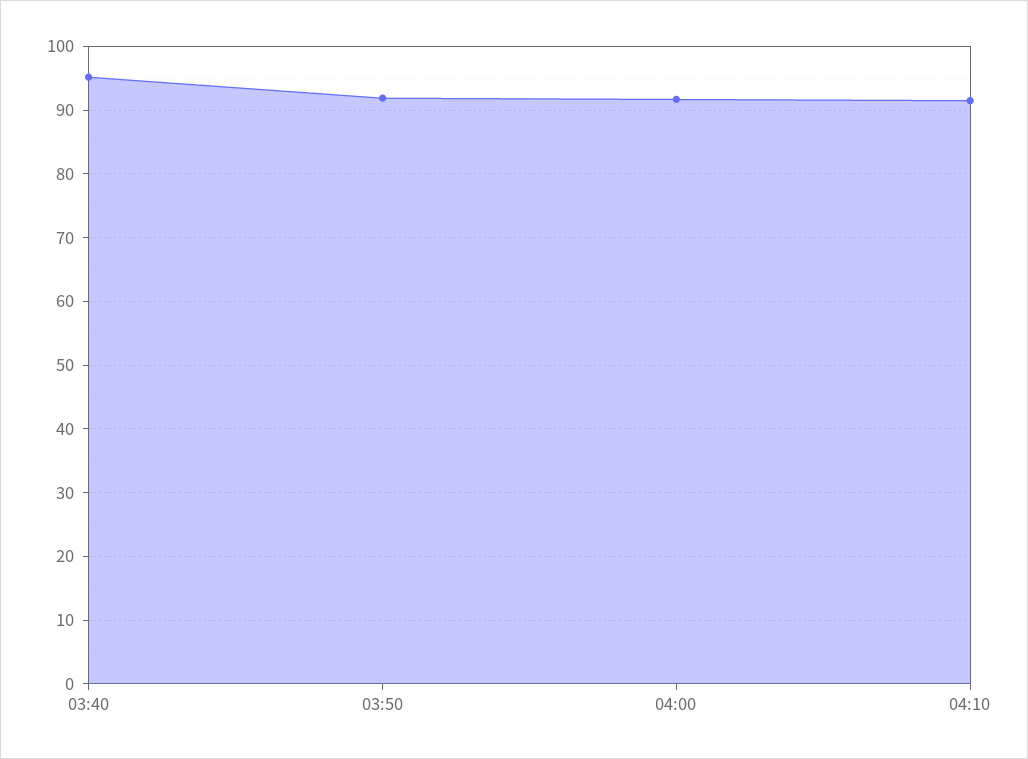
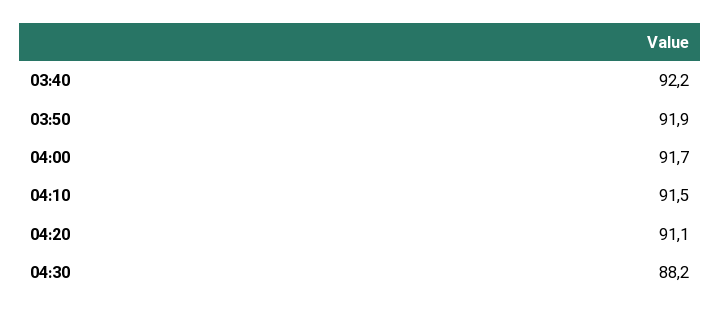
03:40: 95 -> 92.2
04:20: none -> 91.1
04:30: none -> 88.2

